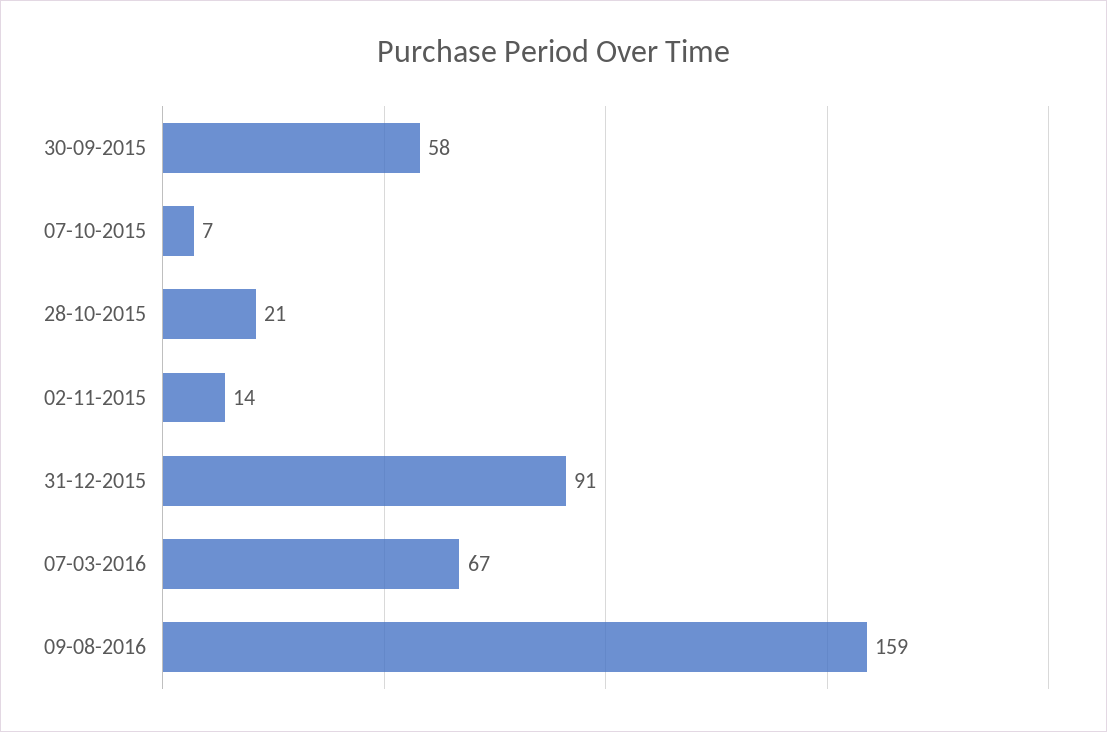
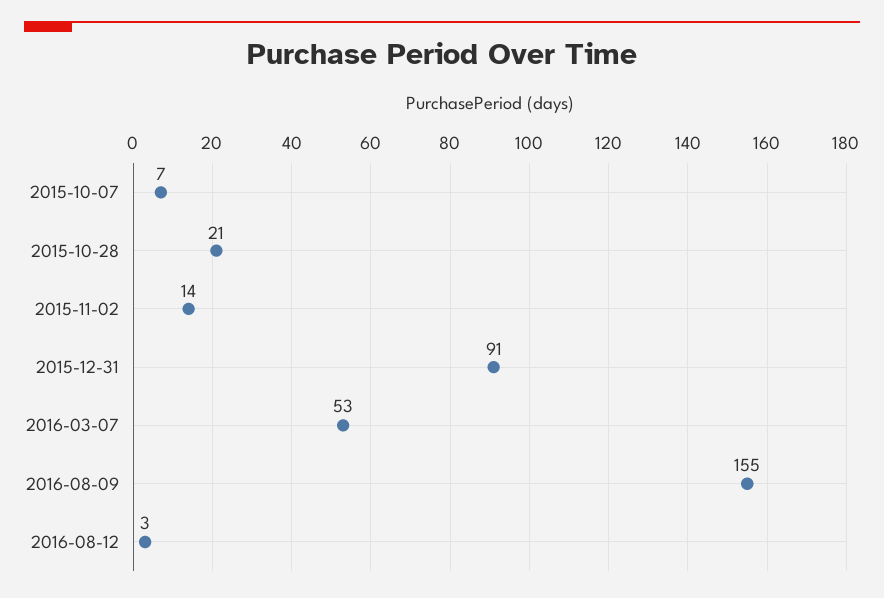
30-09-2015: 58 -> none
07-03-2016: 67 -> 53
09-08-2016: 159 -> 155
2016-08-12: none -> 3

